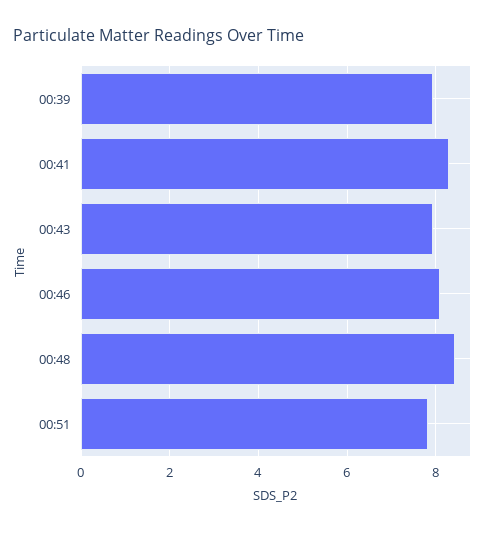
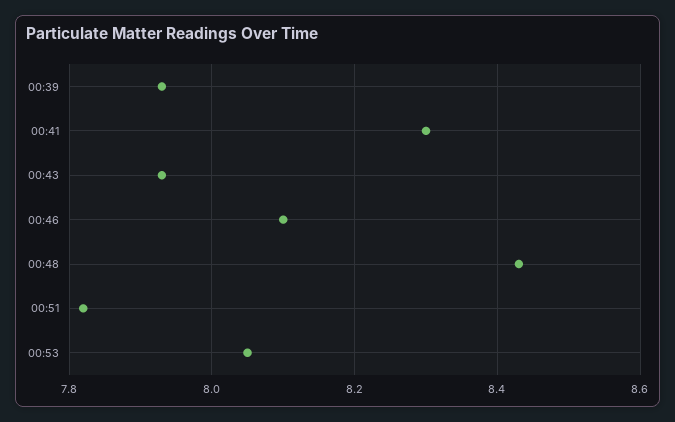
00:53: none -> 8.05

